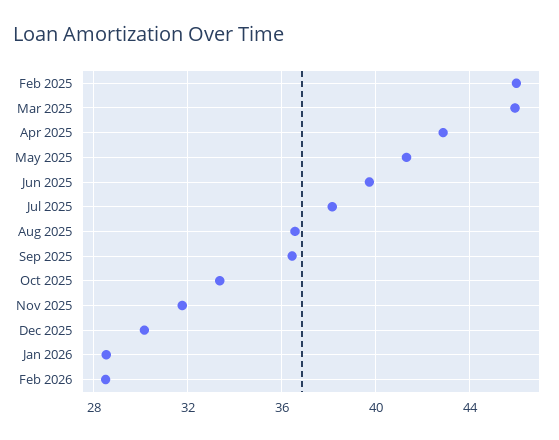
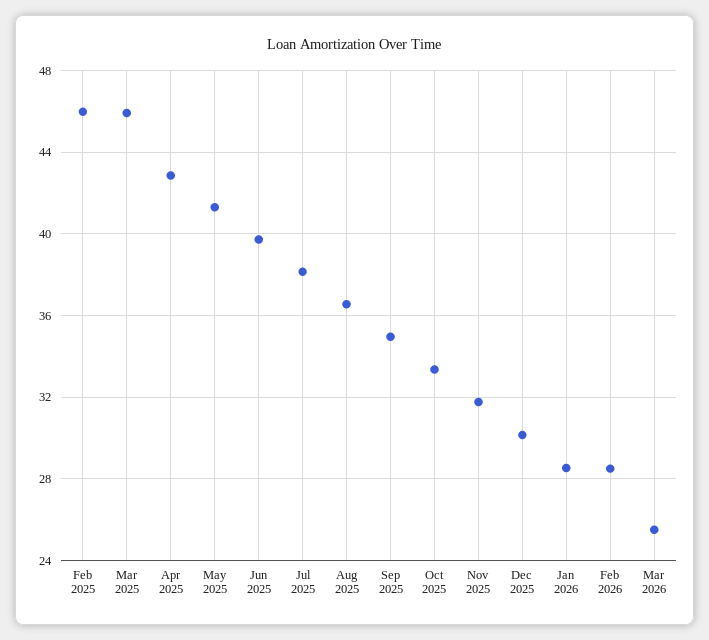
Sep 2025: 36.5 -> 35
Mar 2026: none -> 25.5

